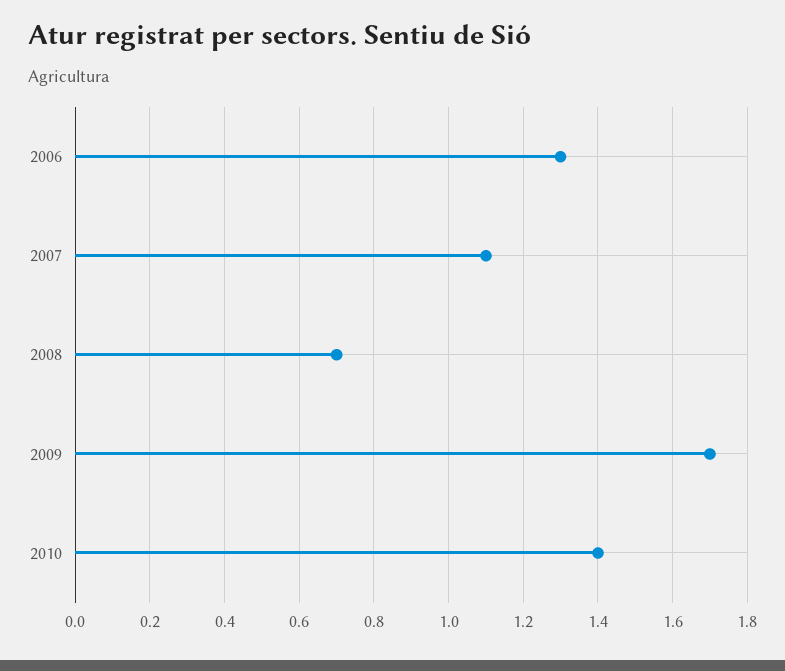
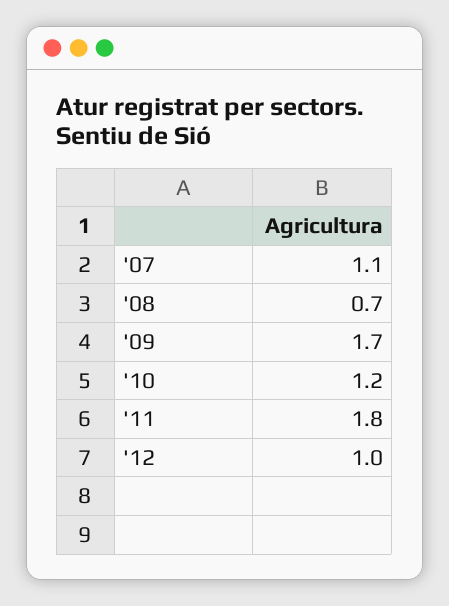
2006: 1.3 -> none
2010: 1.4 -> 1.2
'11: none -> 1.8
'12: none -> 1

